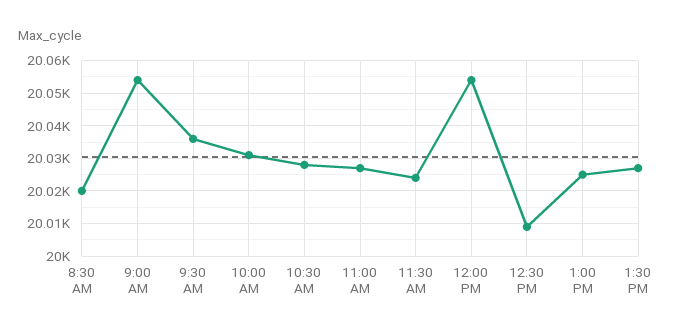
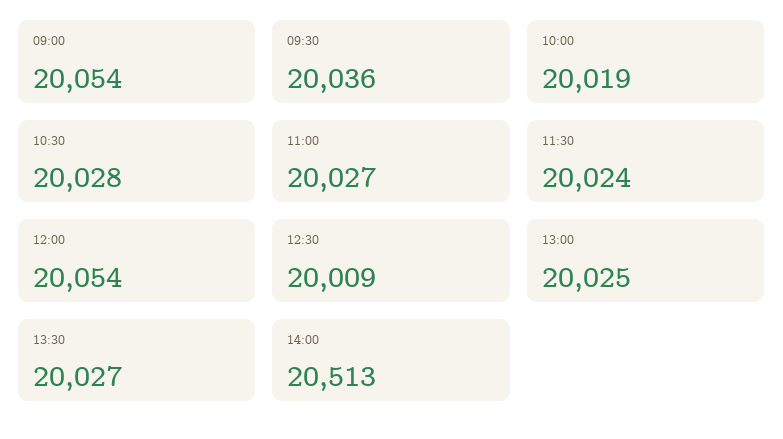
8:30 AM: 20020 -> none
10:00 AM: 20030 -> 20019
14:00: none -> 20513

